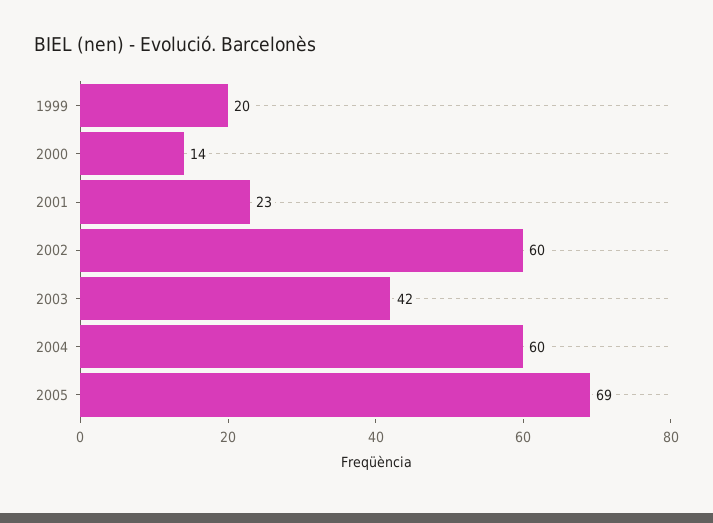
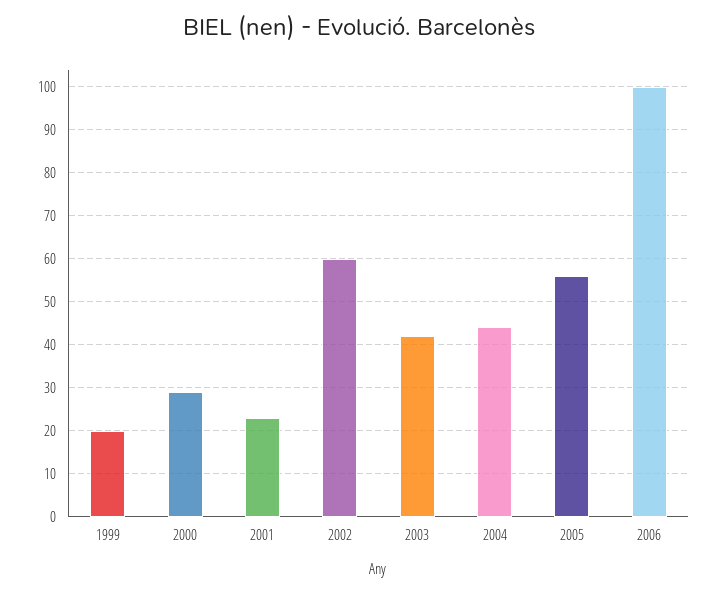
2000: 14 -> 30
2004: 60 -> 45
2005: 69 -> 55
2006: none -> 100

